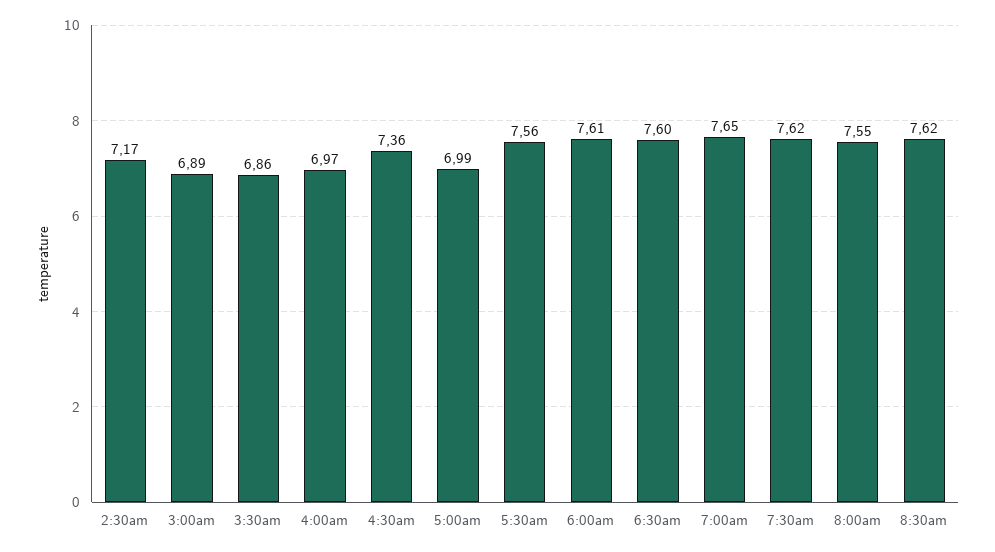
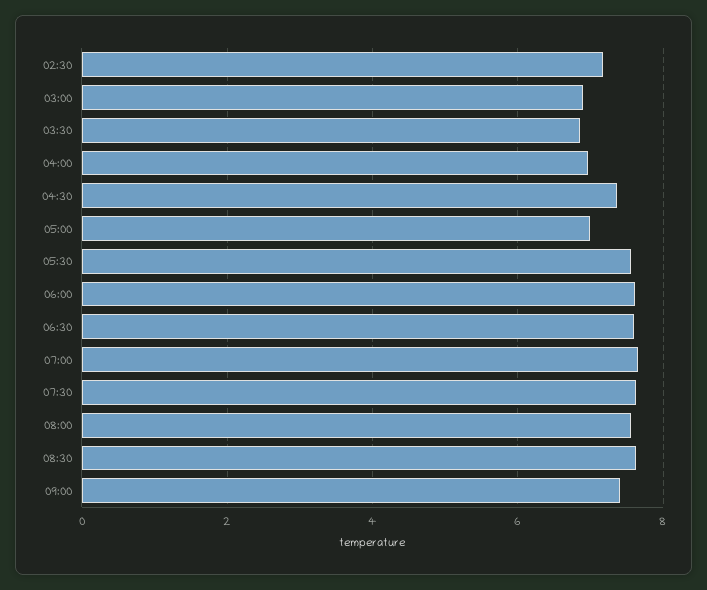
09:00: none -> 7.4

